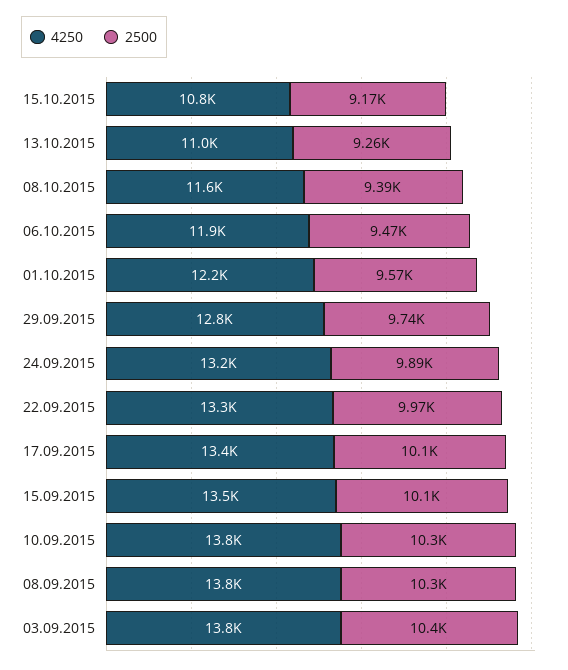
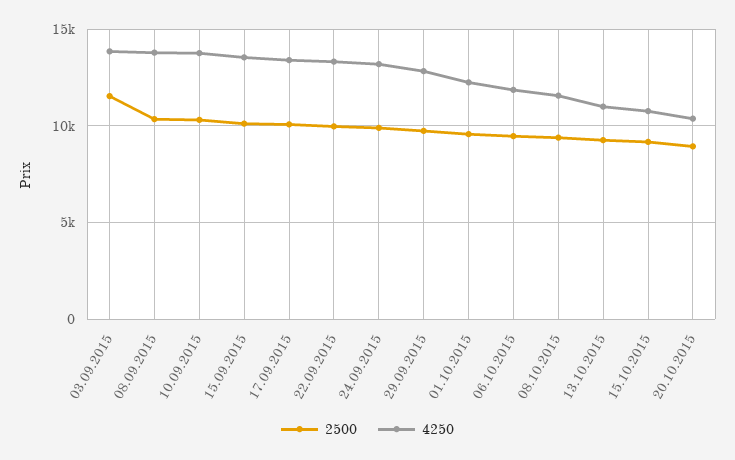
2500, 03.09.2015: 10400 -> 11500
2500, 20.10.2015: none -> 9000
4250, 20.10.2015: none -> 10500

